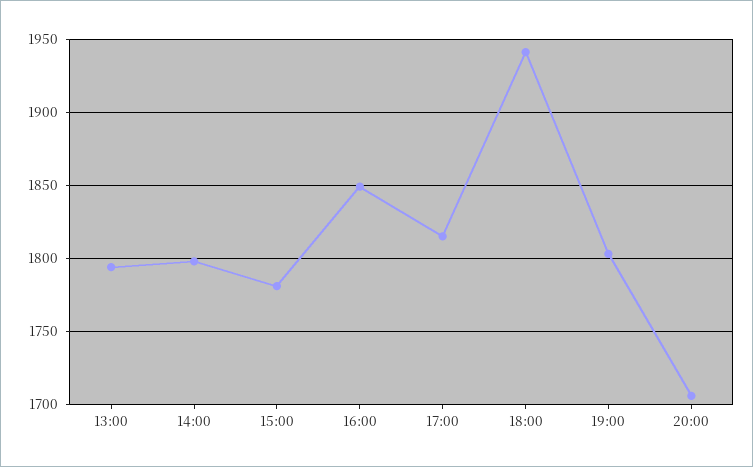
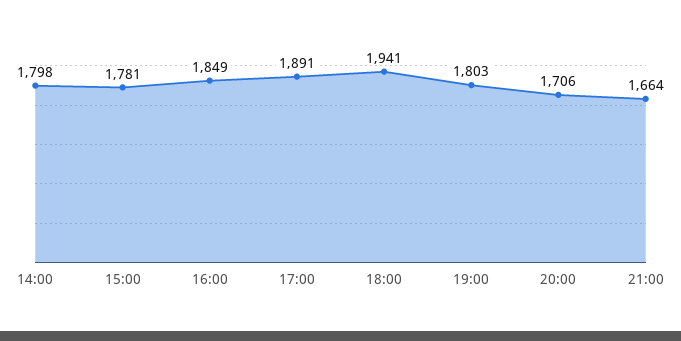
13:00: 1795 -> none
17:00: 1815 -> 1891
21:00: none -> 1664

